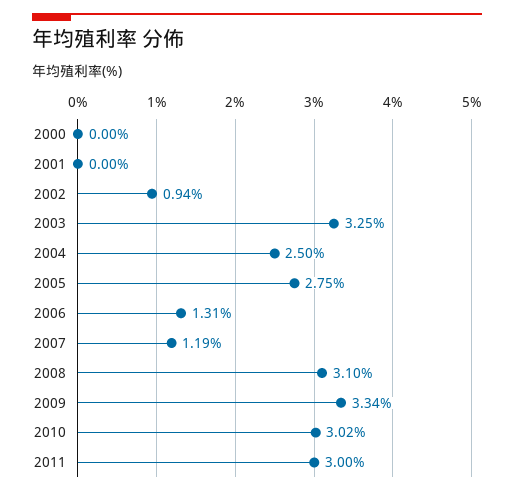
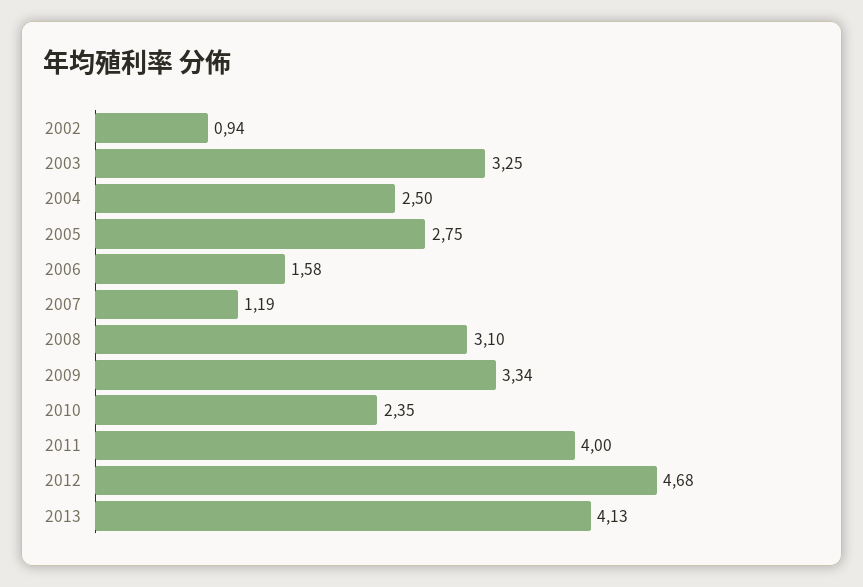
2000: 0 -> none
2001: 0 -> none
2006: 1.31 -> 1.58
2010: 3.02 -> 2.35
2011: 3 -> 4
2012: none -> 4.68
2013: none -> 4.13

